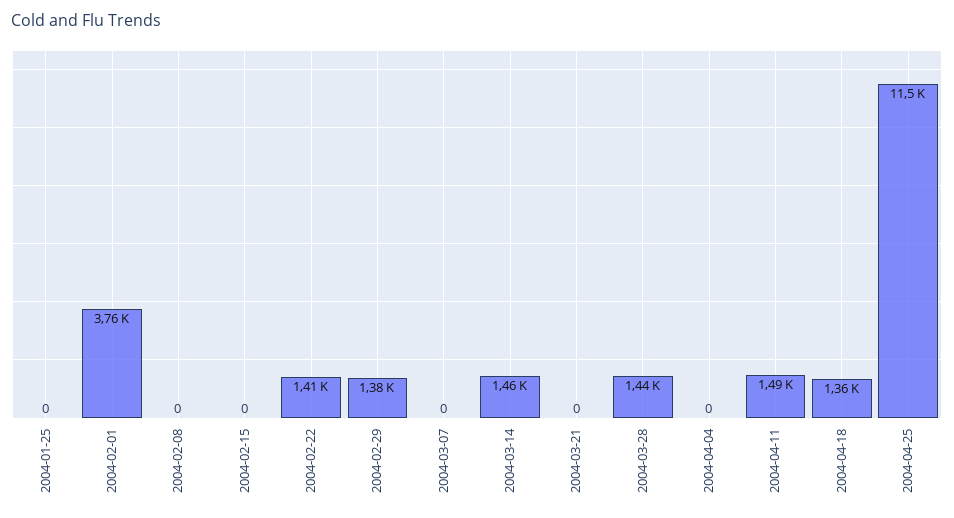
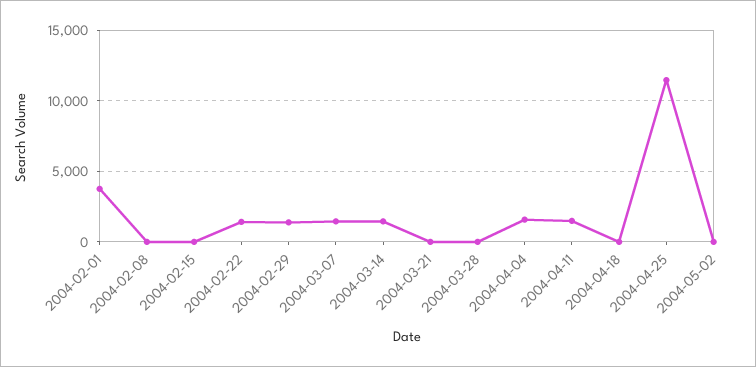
2004-01-25: 0 -> none
2004-03-07: 0 -> 1500
2004-03-28: 1440 -> 0
2004-04-04: 0 -> 1500
2004-04-18: 1360 -> 0
2004-05-02: none -> 0

